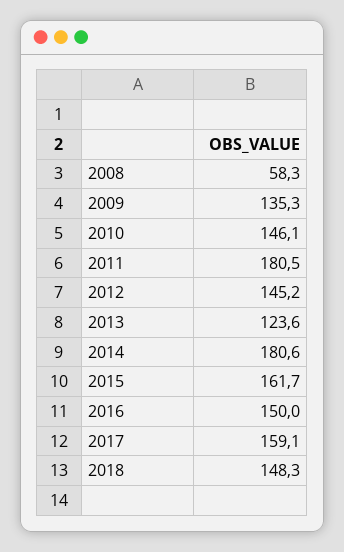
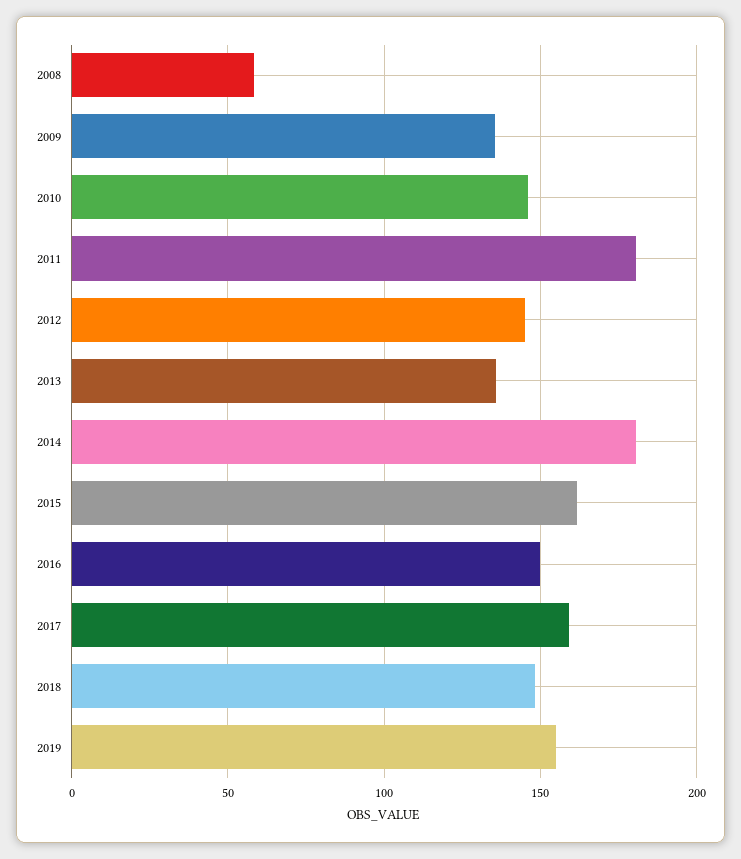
2013: 123.6 -> 135
2019: none -> 155

